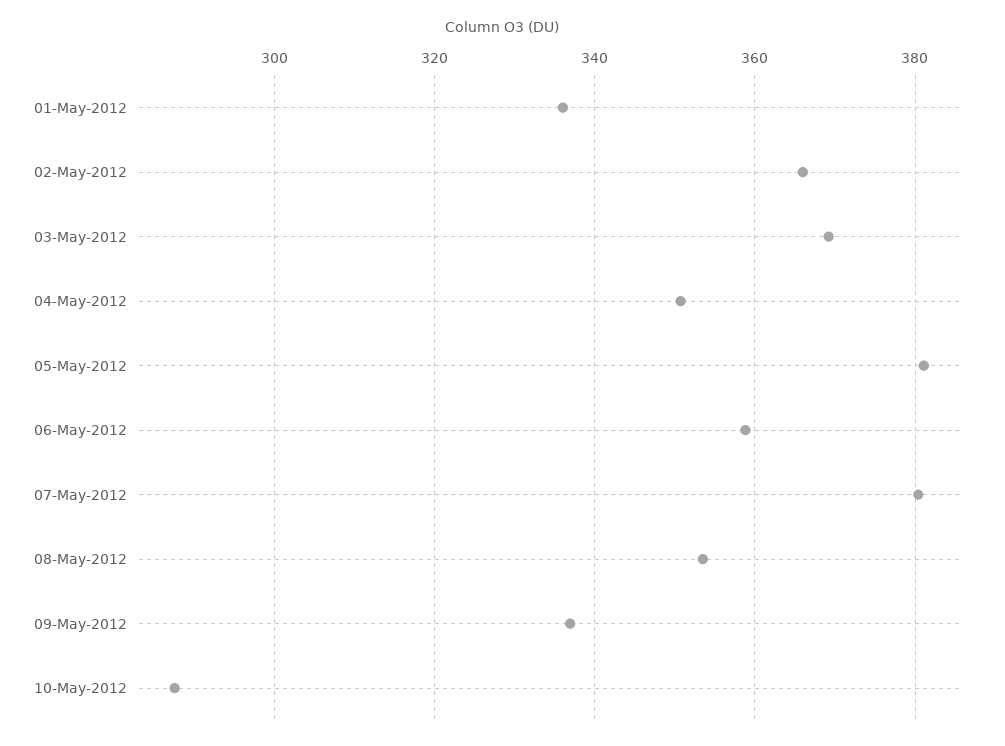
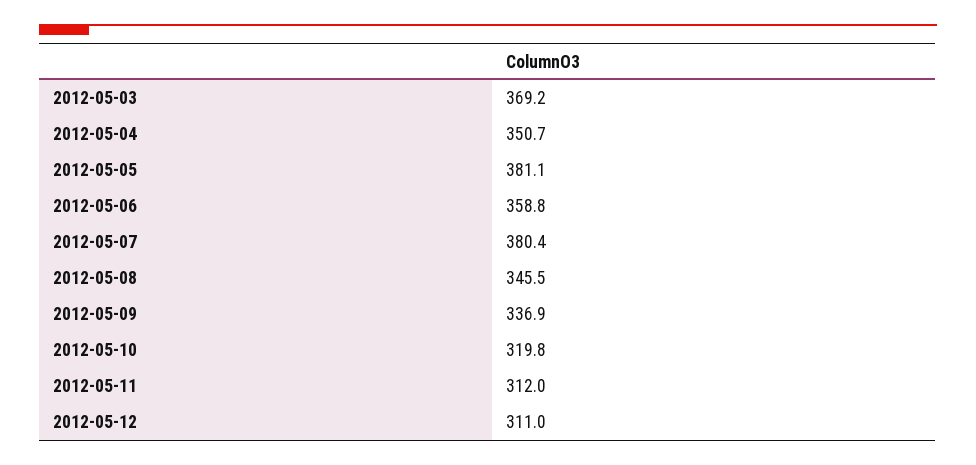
01-May-2012: 336 -> none
02-May-2012: 366 -> none
08-May-2012: 354 -> 345.5
10-May-2012: 288 -> 319.8
2012-05-11: none -> 312
2012-05-12: none -> 311

